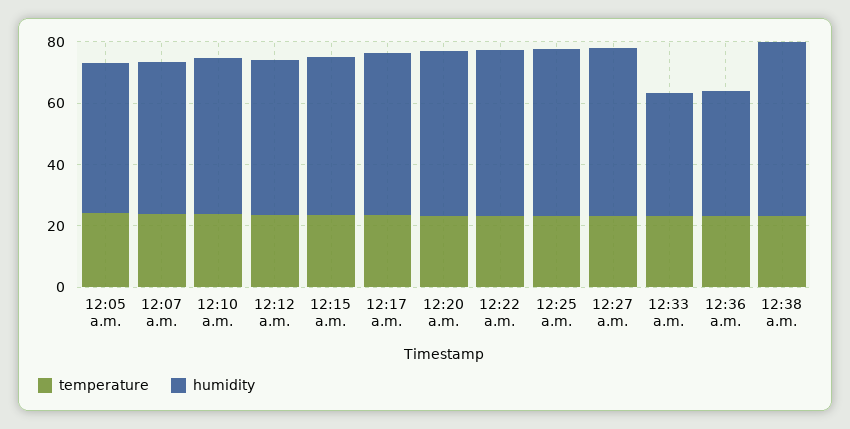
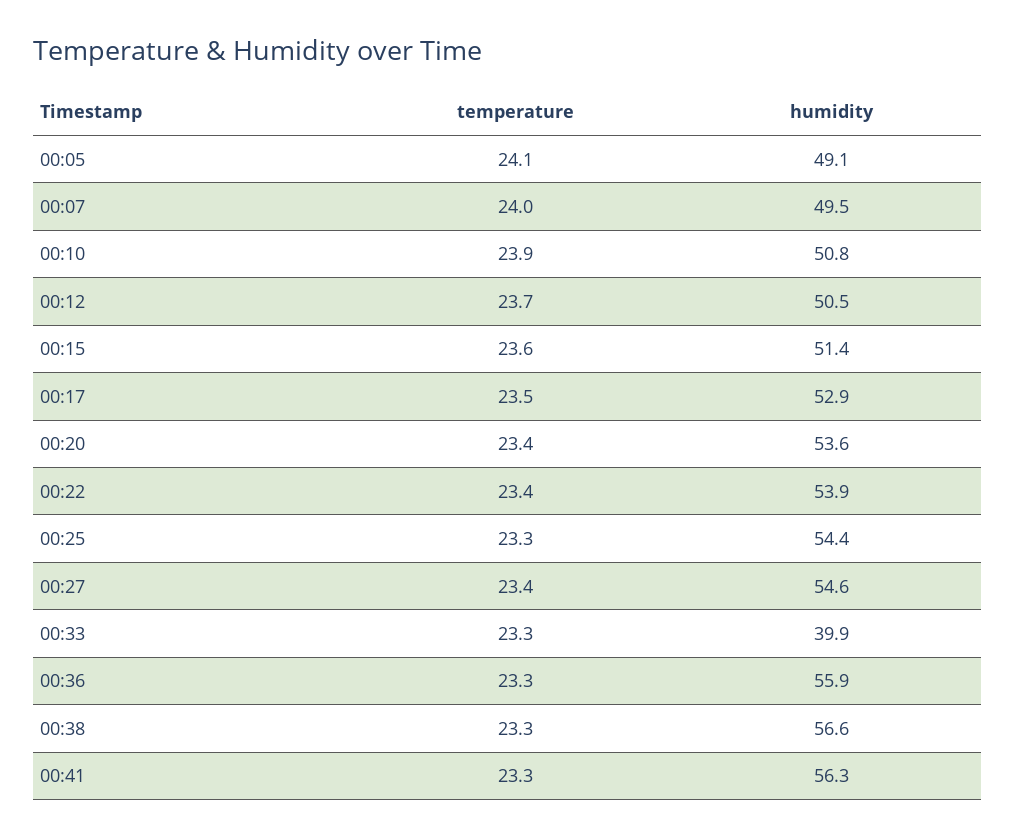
humidity, 12:36 a.m.: 40 -> 55.9
temperature, 00:41: none -> 23.3
humidity, 00:41: none -> 56.3

